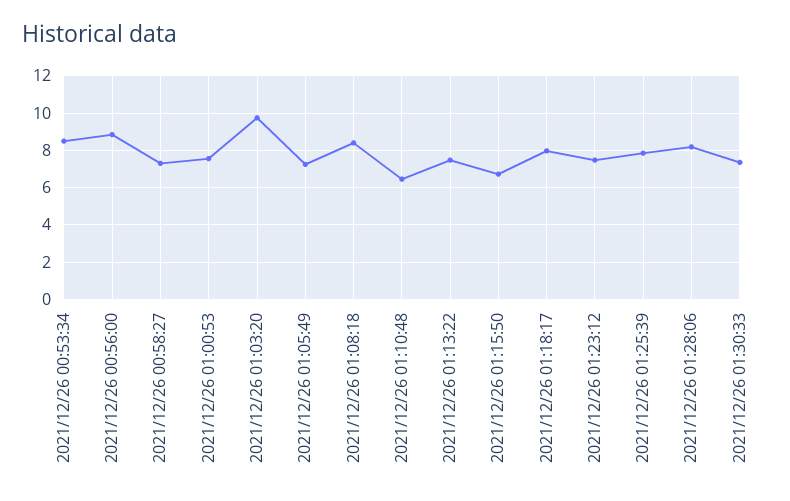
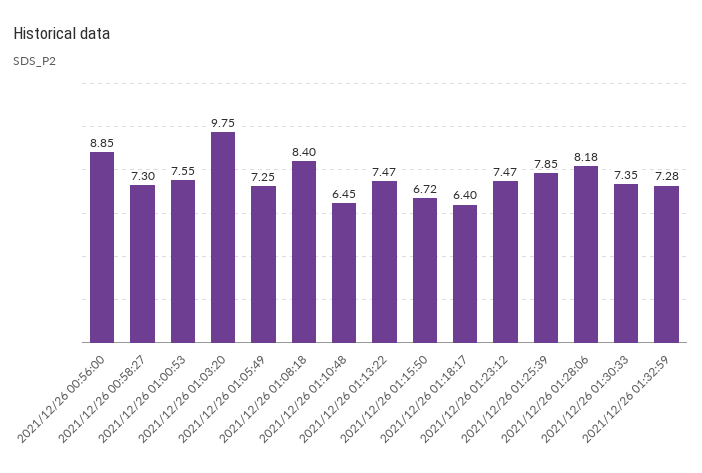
2021/12/26 00:53:34: 8.5 -> none
2021/12/26 01:18:17: 8 -> 6.4
2021/12/26 01:32:59: none -> 7.28

